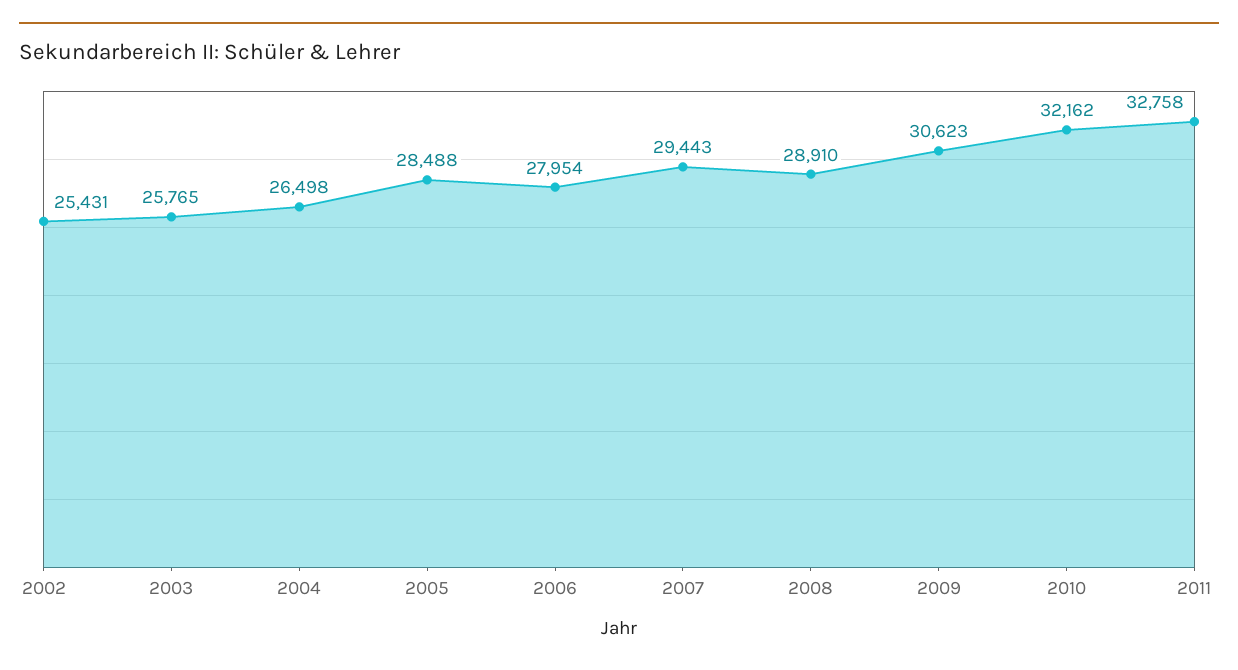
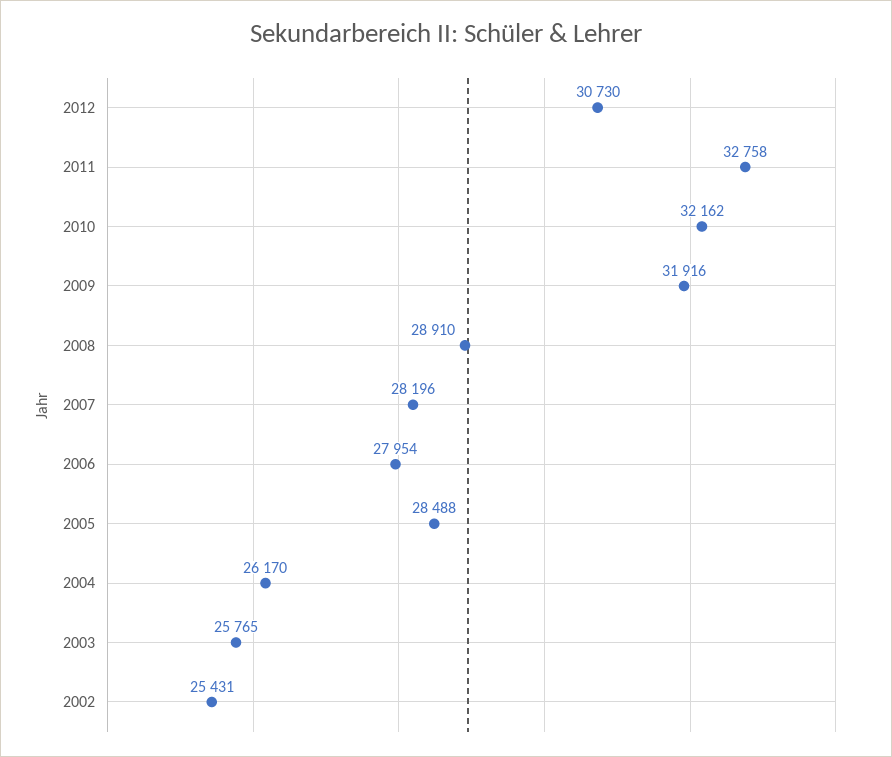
2004: 26498 -> 26170
2007: 29443 -> 28196
2009: 30623 -> 31916
2012: none -> 30730

